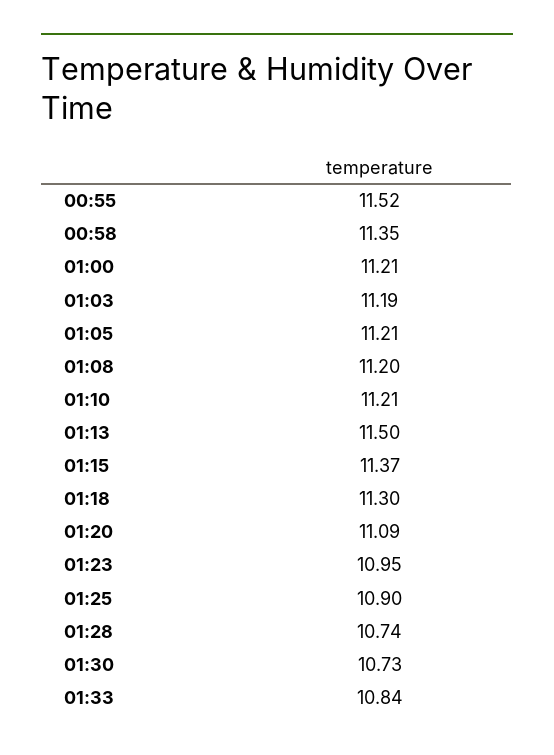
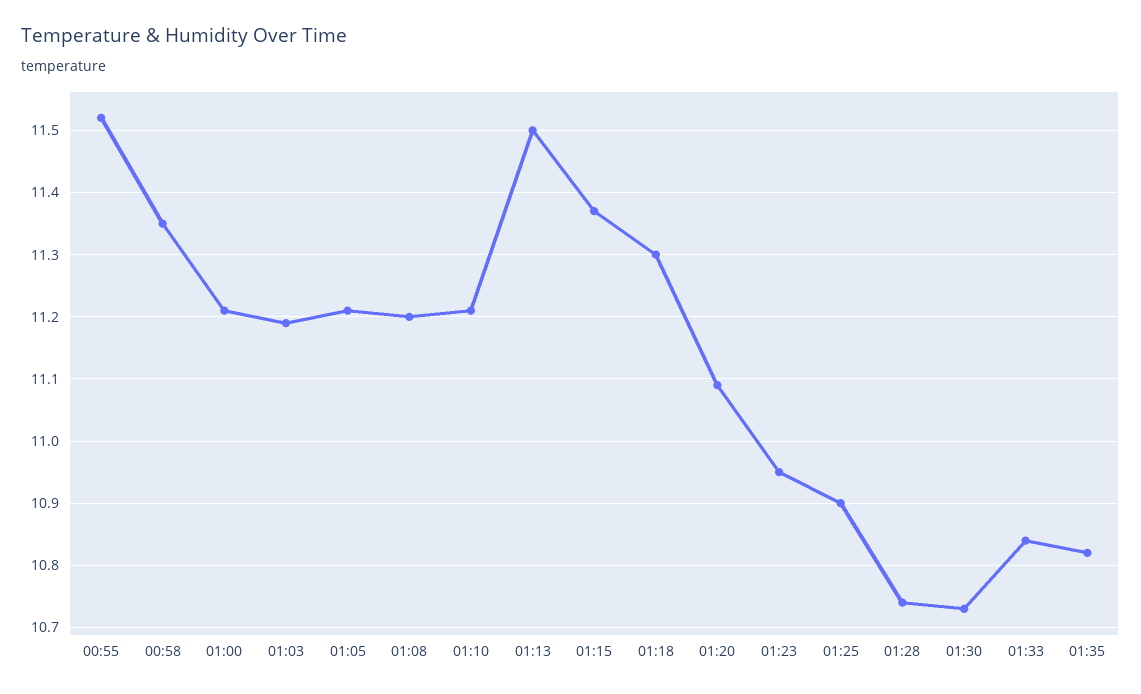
01:35: none -> 10.82

